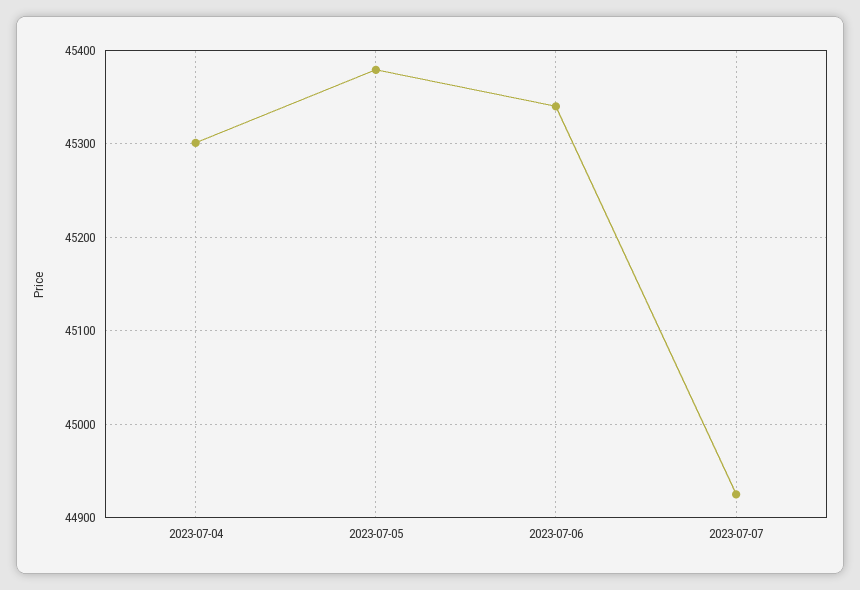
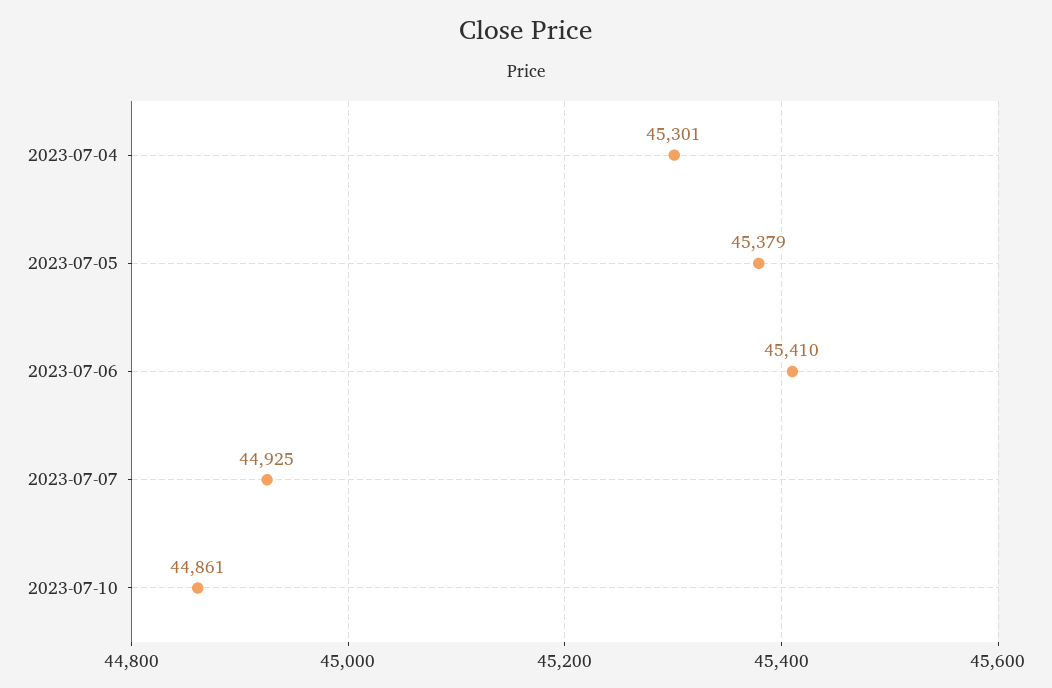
2023-07-06: 45340 -> 45410
2023-07-10: none -> 44861

